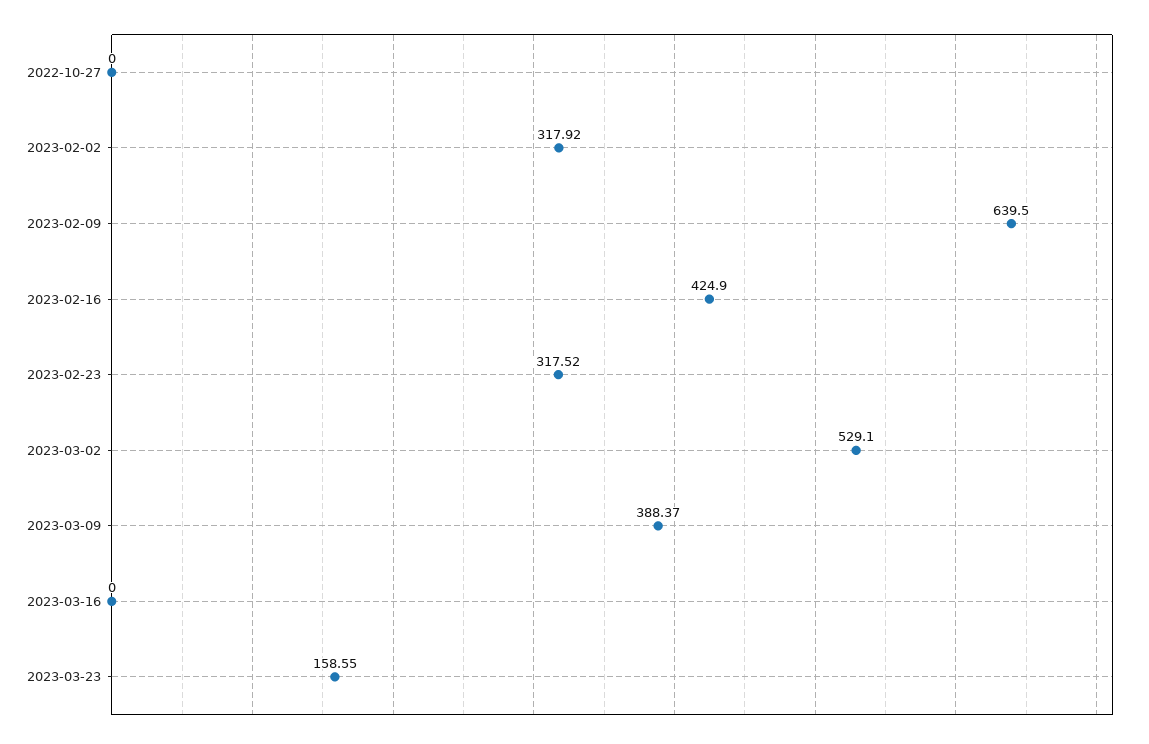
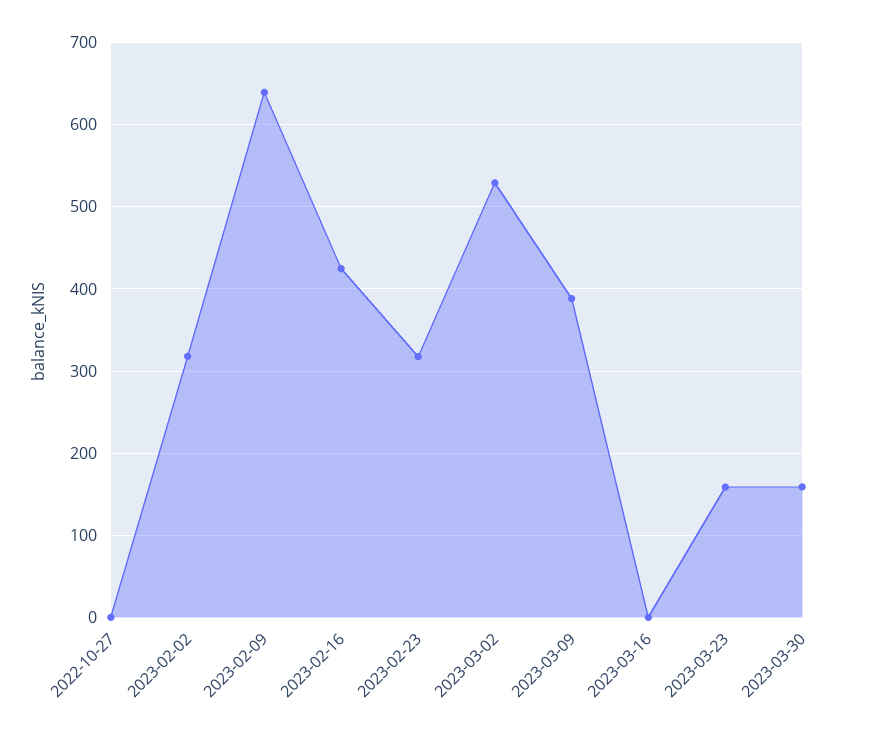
2023-03-30: none -> 160

